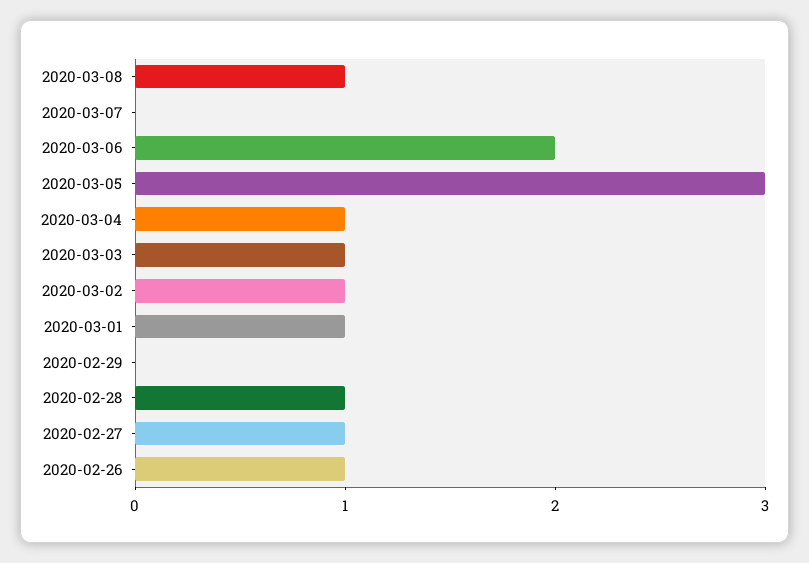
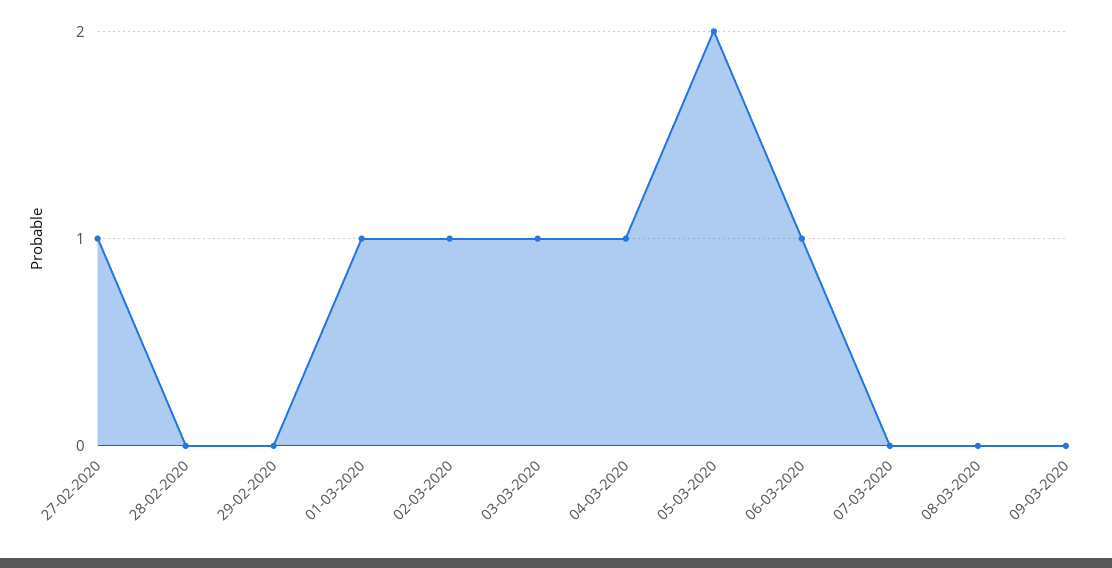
2020-03-08: 1 -> 0
2020-03-06: 2 -> 1
2020-03-05: 3 -> 2
2020-02-28: 1 -> 0
2020-02-26: 1 -> none
09-03-2020: none -> 0

